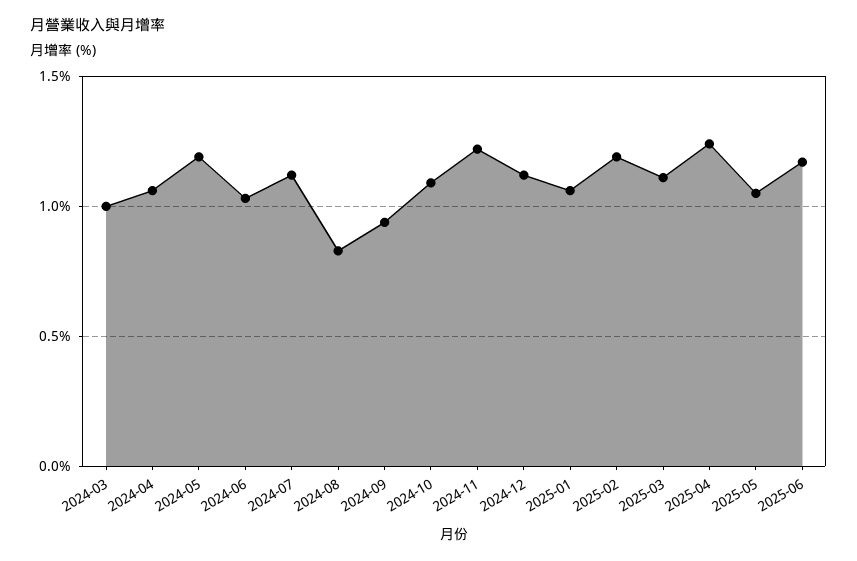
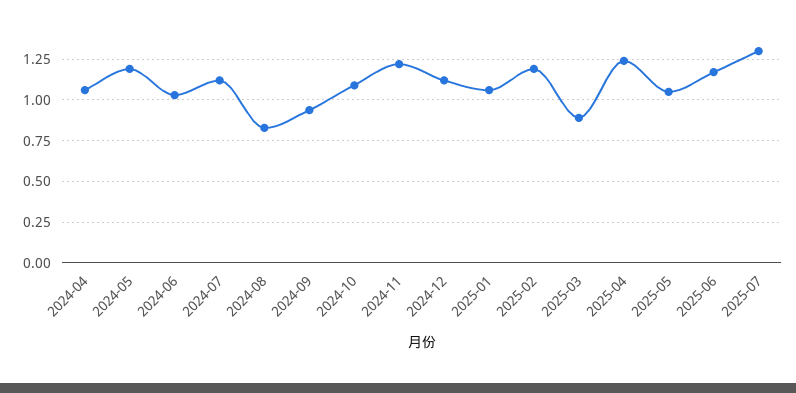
2024-03: 1 -> none
2025-03: 1.1 -> 0.9
2025-07: none -> 1.3

